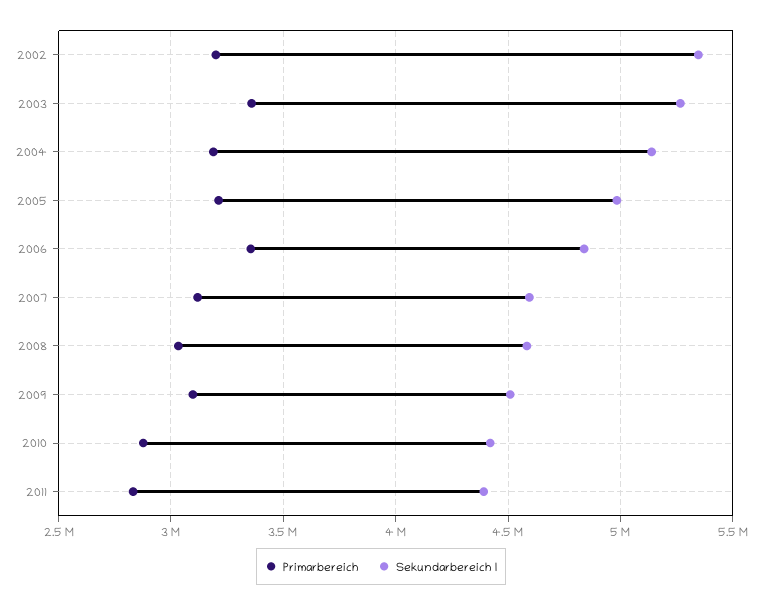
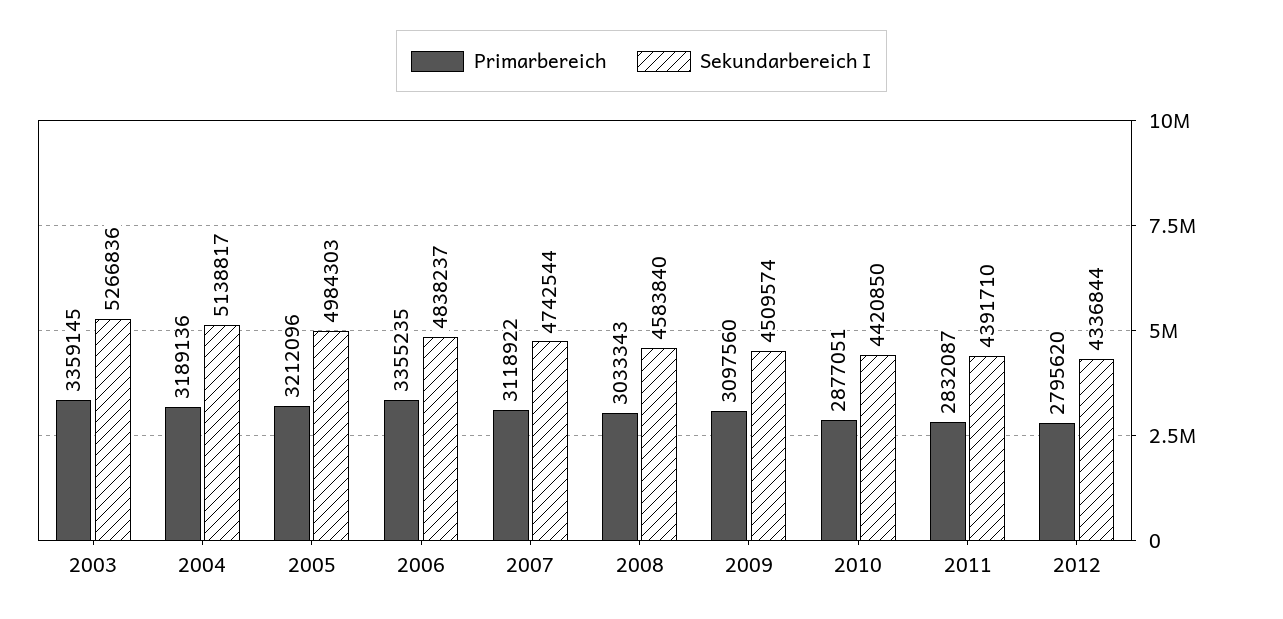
Primarbereich, 2002: 3200000 -> none
Sekundarbereich I, 2002: 5350000 -> none
Sekundarbereich I, 2007: 4600000 -> 4742544
Primarbereich, 2012: none -> 2795620
Sekundarbereich I, 2012: none -> 4336844

